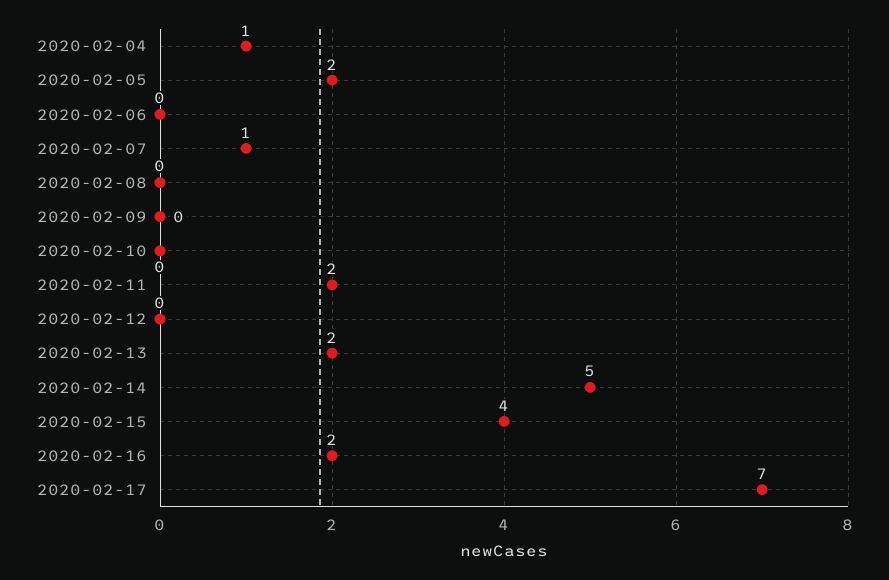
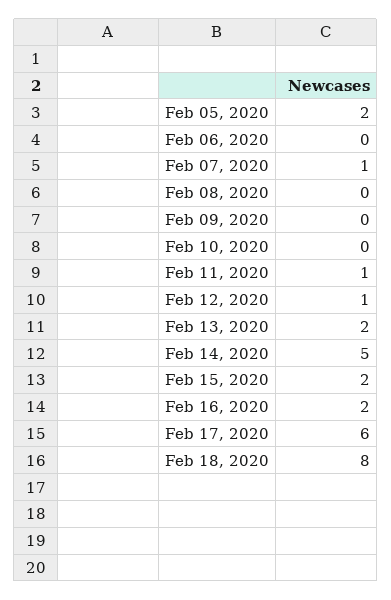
2020-02-04: 1 -> none
2020-02-11: 2 -> 1
2020-02-12: 0 -> 1
2020-02-15: 4 -> 2
2020-02-17: 7 -> 6
Feb 18, 2020: none -> 8

